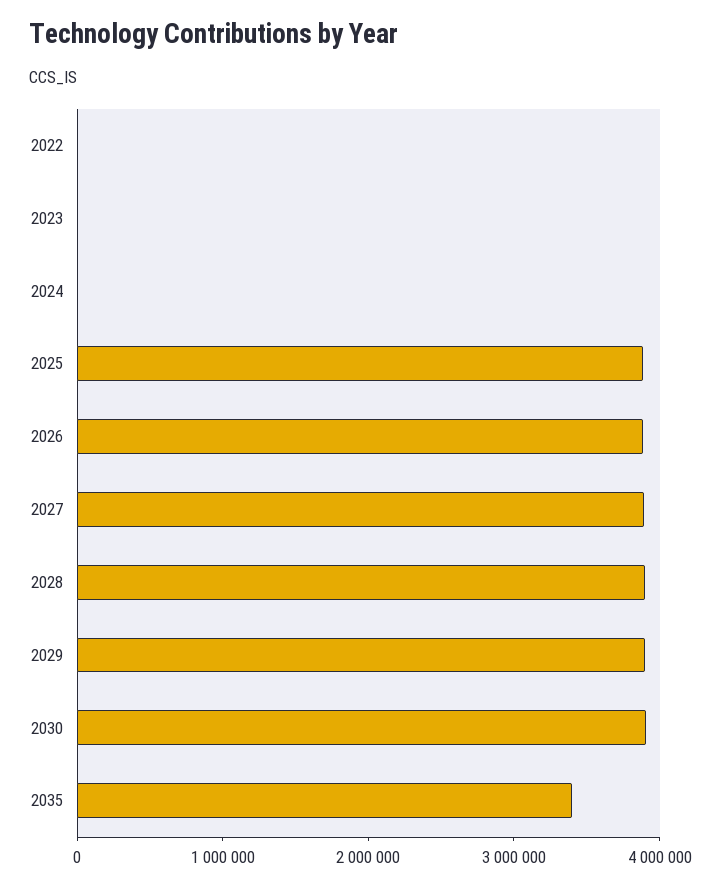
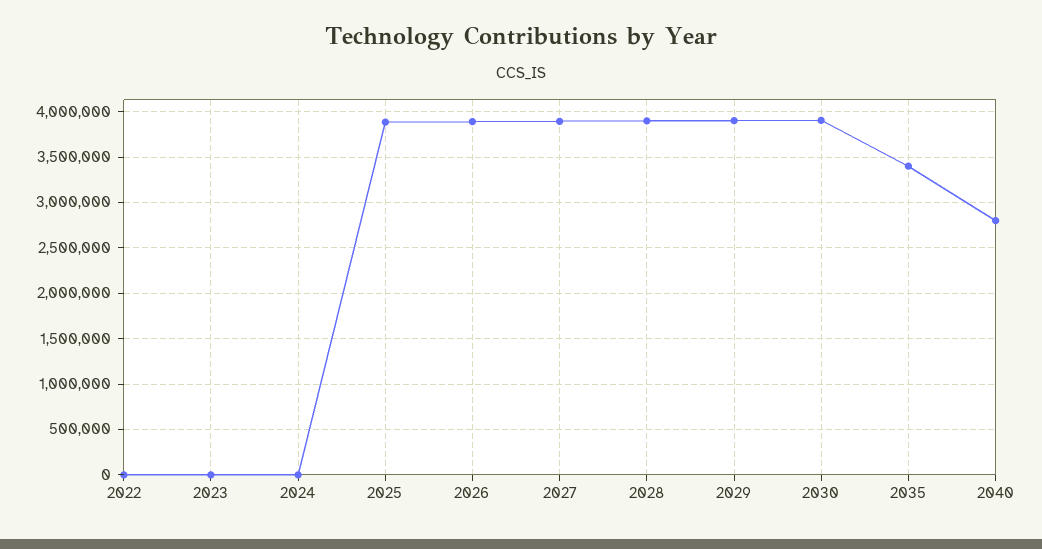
2040: none -> 2800000

